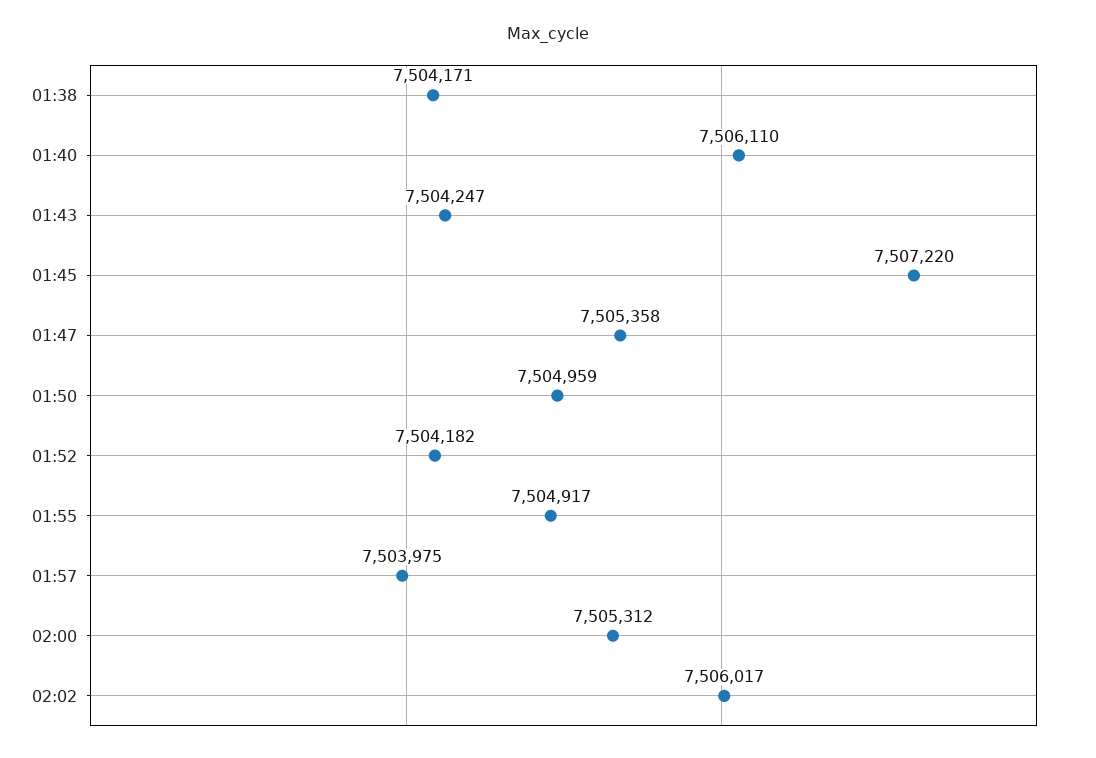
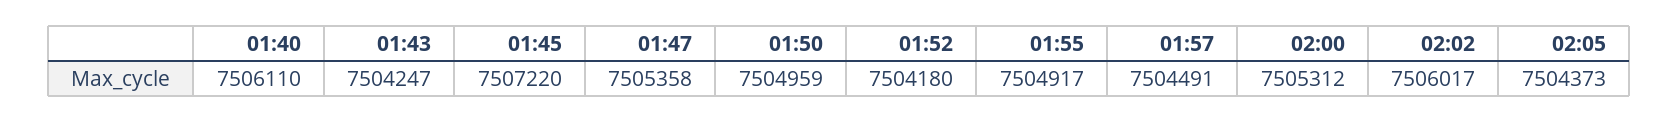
01:38: 7504171 -> none
01:52: 7504182 -> 7504180
01:57: 7503975 -> 7504491
02:05: none -> 7504373

